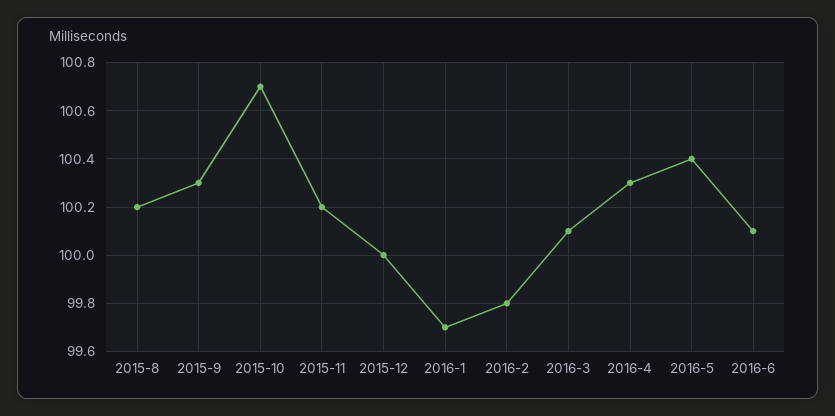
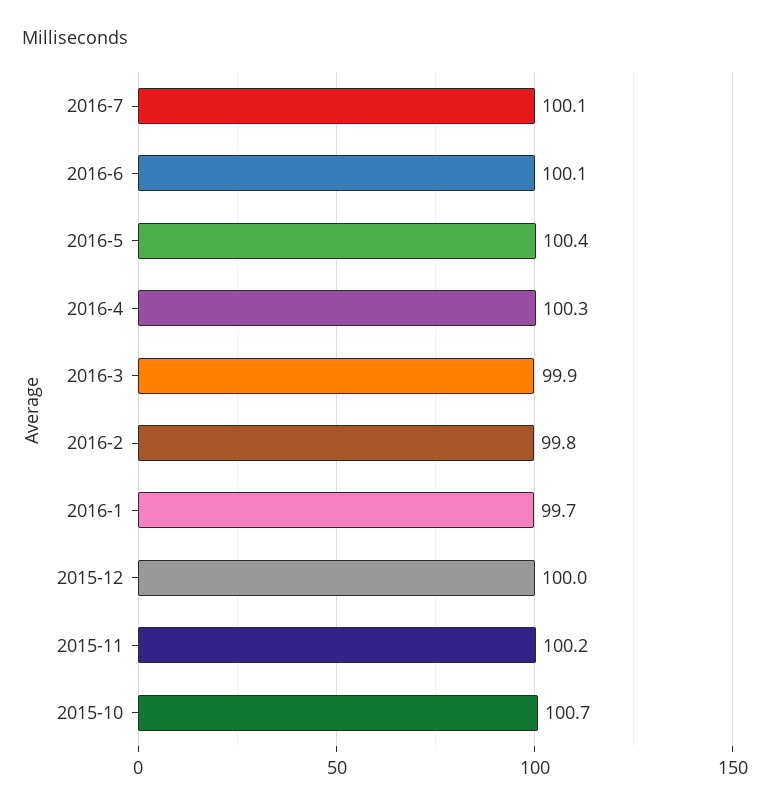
2015-8: 100.2 -> none
2015-9: 100.3 -> none
2016-3: 100.1 -> 99.9
2016-7: none -> 100.1

